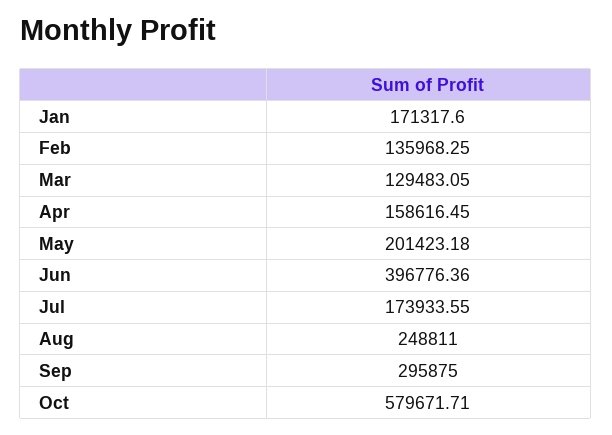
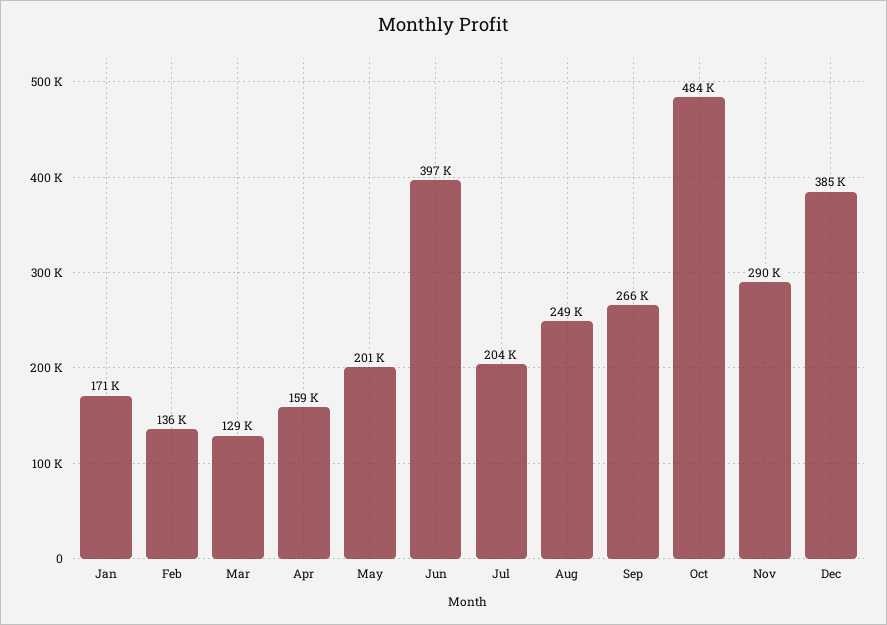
Jul: 173933.55 -> 204000
Sep: 295875 -> 266000
Oct: 579671.71 -> 484000
Nov: none -> 290000
Dec: none -> 385000

